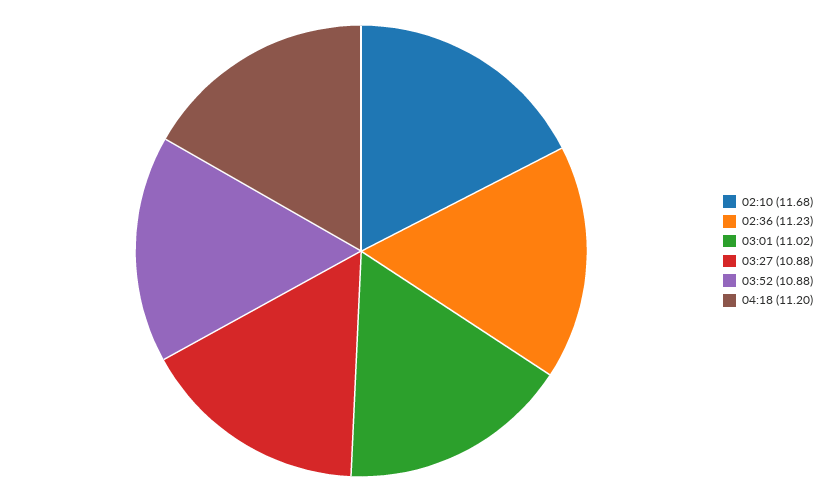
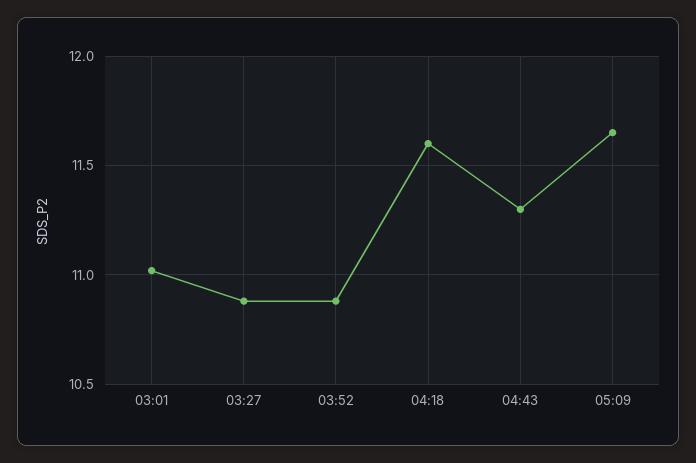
02:10: 11.68 -> none
02:36: 11.23 -> none
04:18: 11.2 -> 11.6
04:43: none -> 11.3
05:09: none -> 11.65

